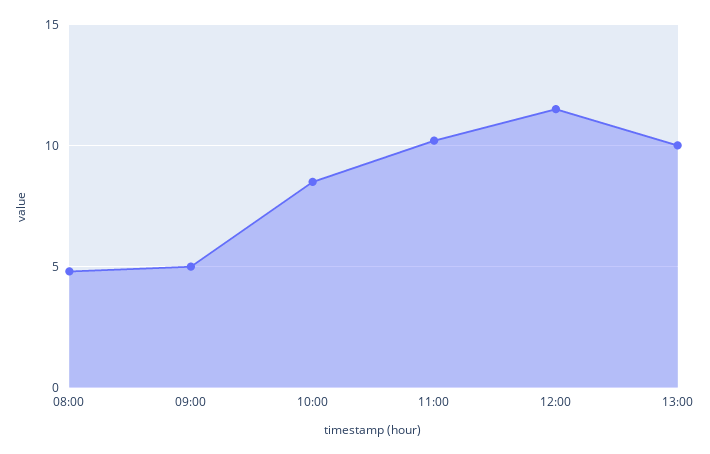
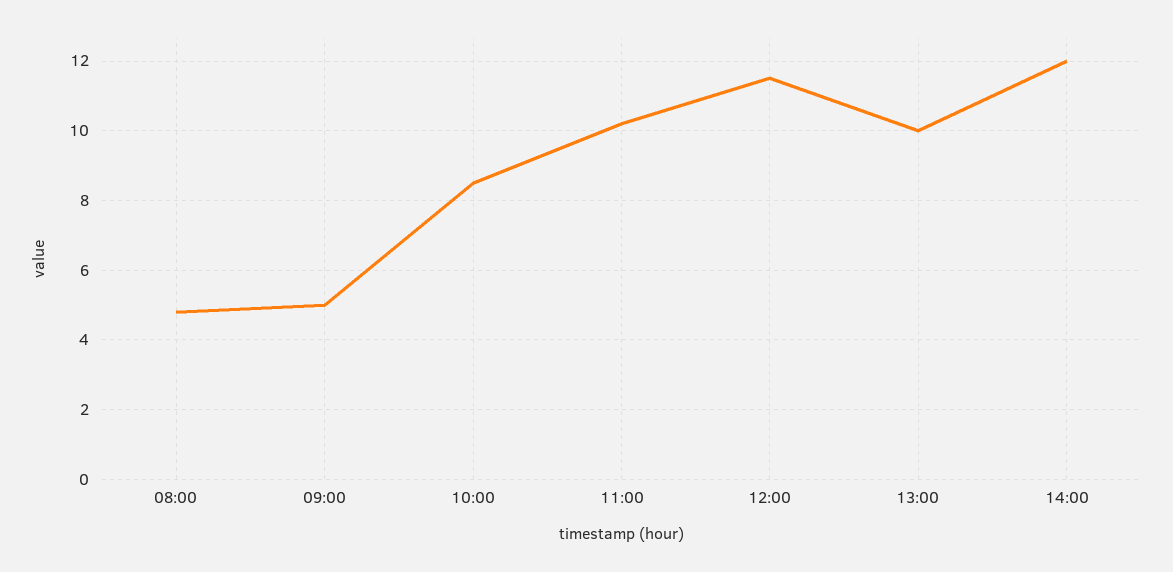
14:00: none -> 12

